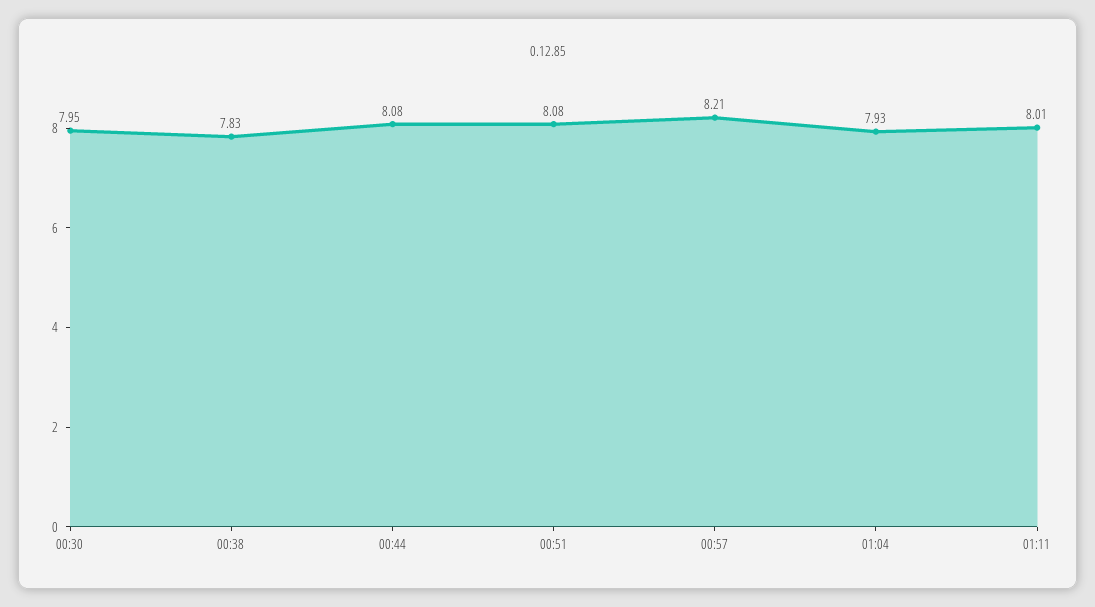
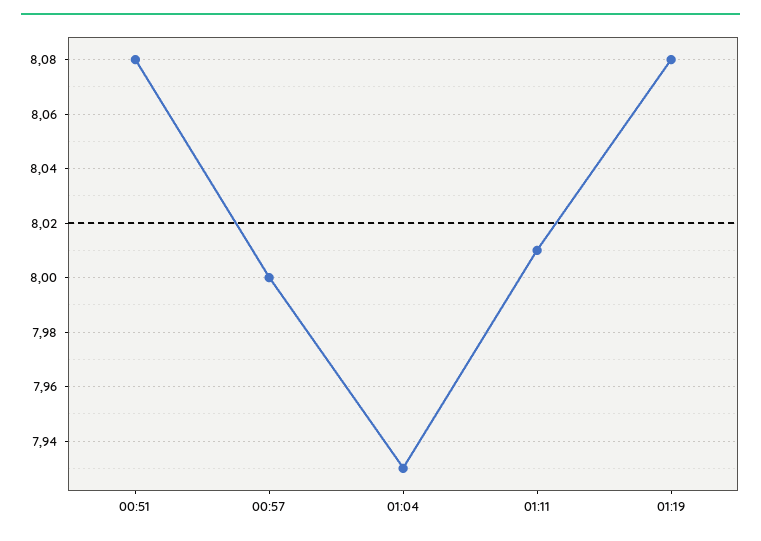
00:30: 7.95 -> none
00:38: 7.83 -> none
00:44: 8.08 -> none
00:57: 8.21 -> 8
01:19: none -> 8.08

